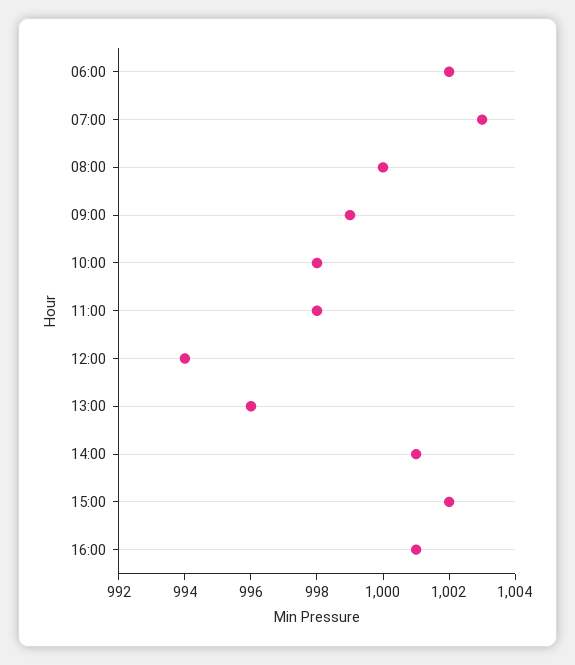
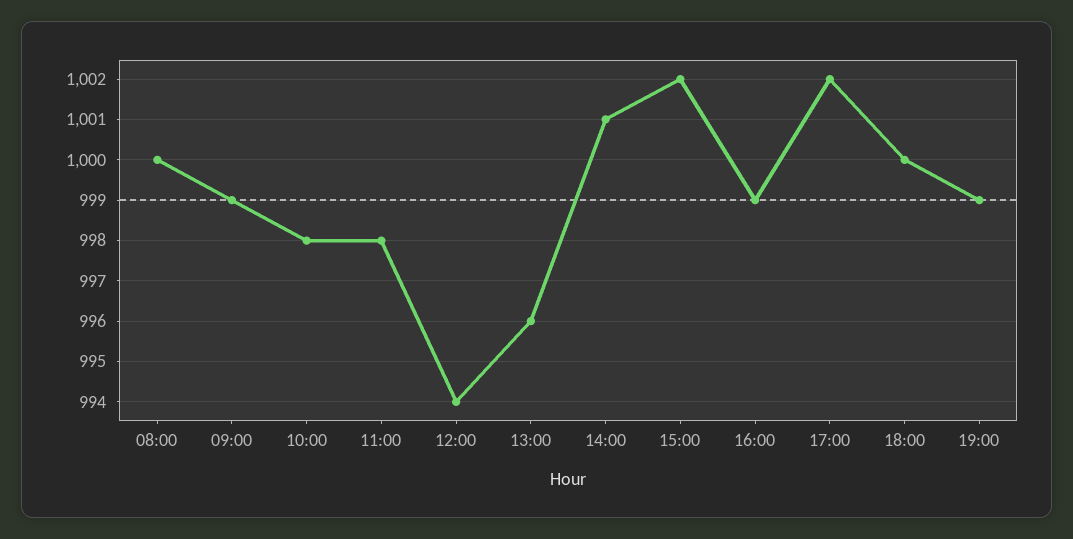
06:00: 1002 -> none
07:00: 1003 -> none
16:00: 1001 -> 999
17:00: none -> 1002
18:00: none -> 1000
19:00: none -> 999

